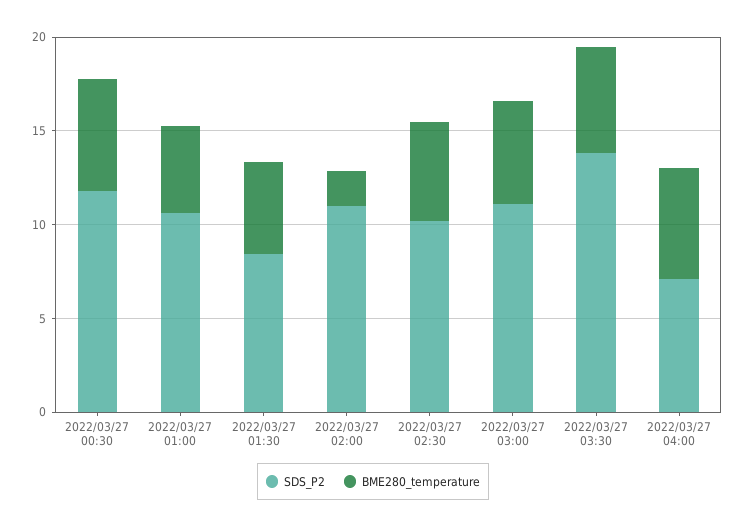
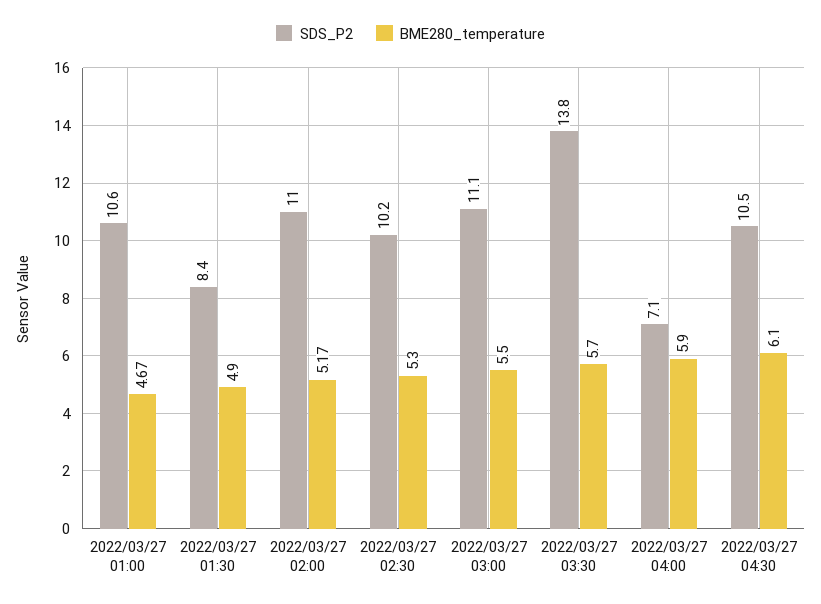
SDS_P2, 2022/03/27 00:30: 12 -> none
BME280_temperature, 2022/03/27 00:30: 6 -> none
BME280_temperature, 2022/03/27 02:00: 2 -> 5.17
SDS_P2, 2022/03/27 04:30: none -> 10.5
BME280_temperature, 2022/03/27 04:30: none -> 6.1

